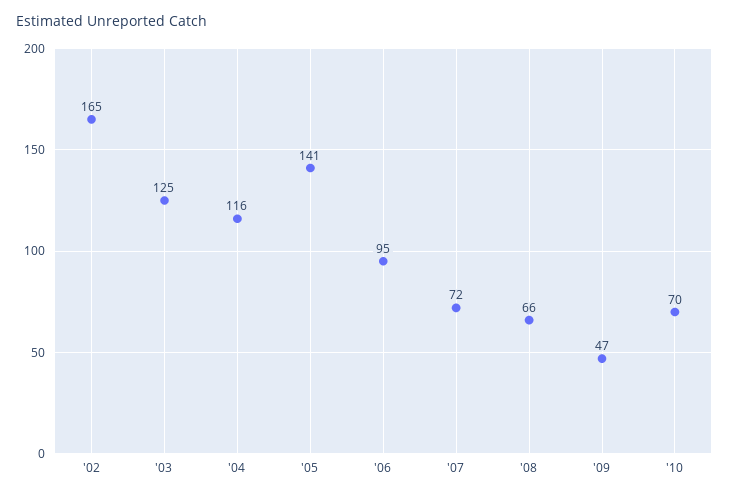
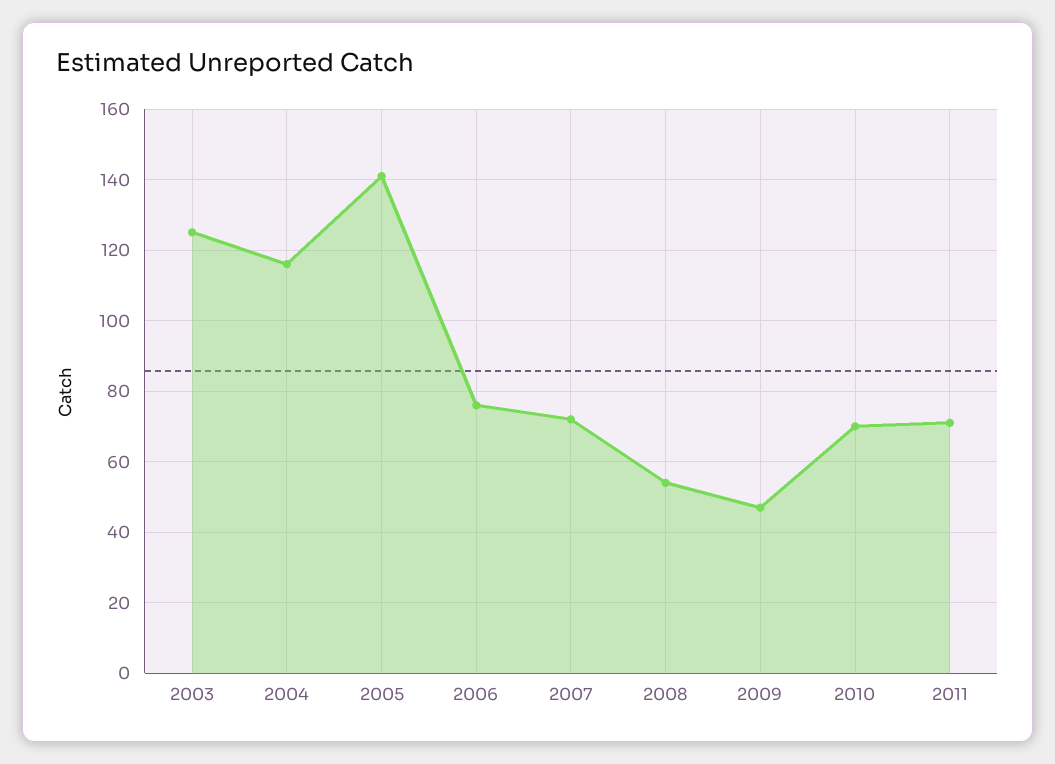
'02: 165 -> none
'06: 95 -> 75
'08: 66 -> 55
2011: none -> 70

